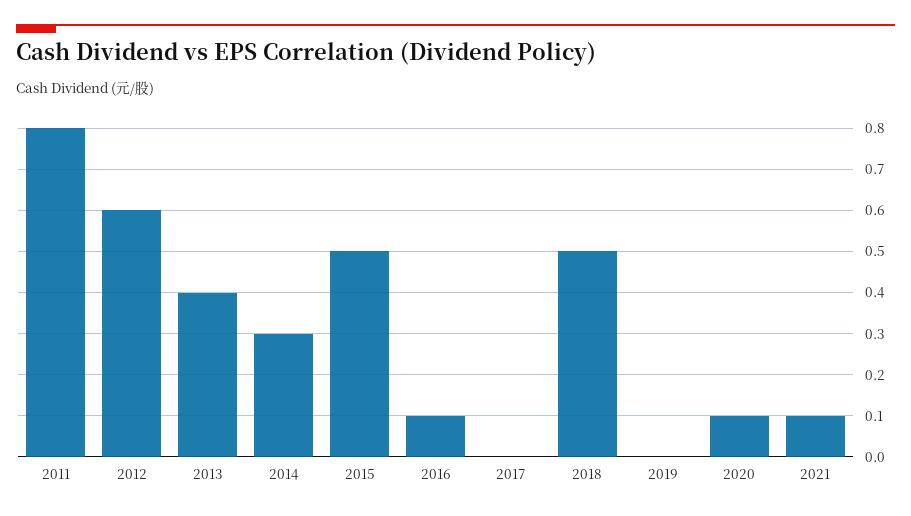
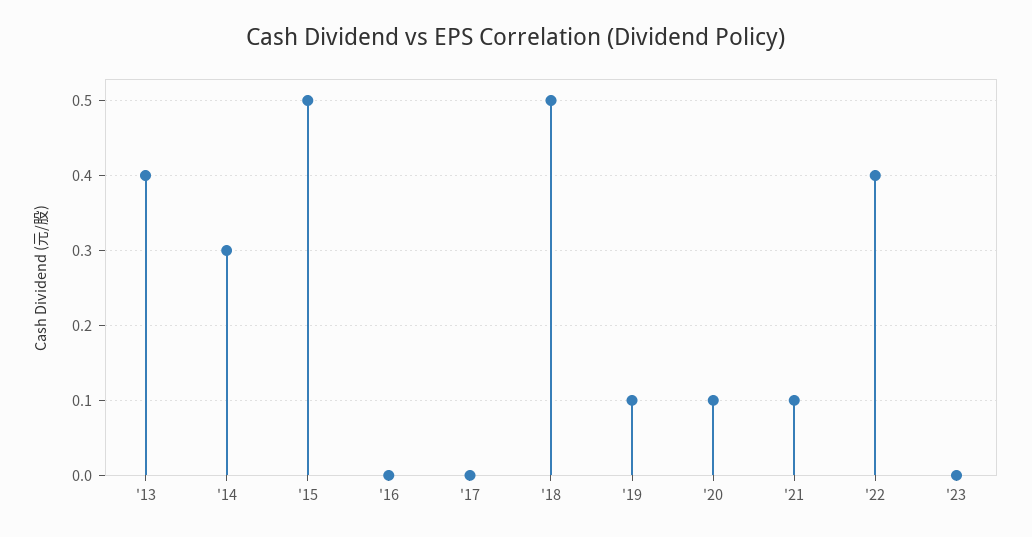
2011: 0.8 -> none
2012: 0.6 -> none
2016: 0.1 -> 0
2019: 0 -> 0.1
'22: none -> 0.4
'23: none -> 0

